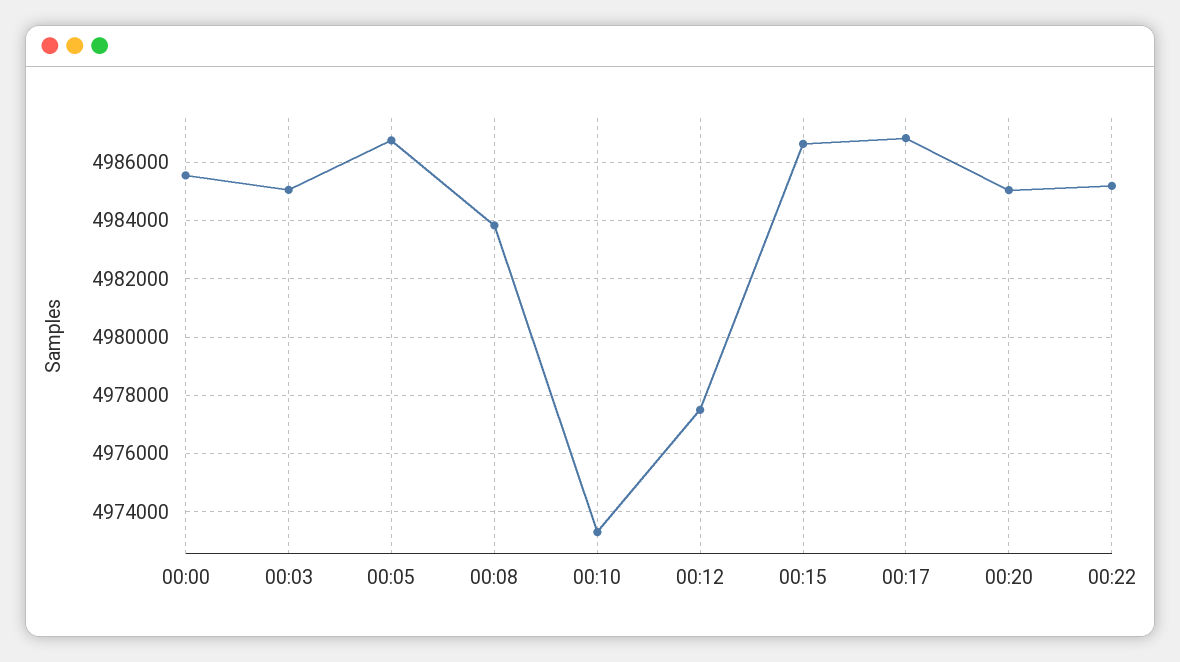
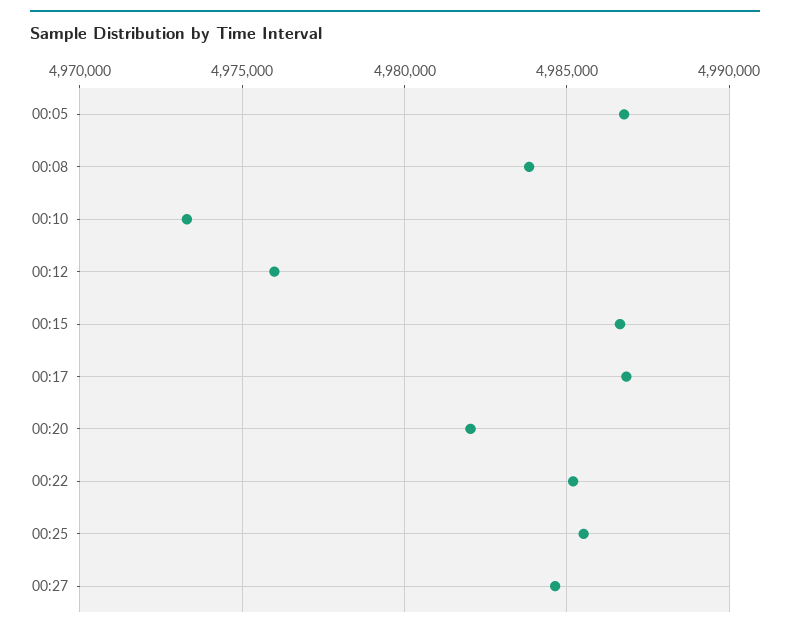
00:00: 4985500 -> none
00:03: 4985000 -> none
00:12: 4977500 -> 4976000
00:20: 4985000 -> 4982000
00:25: none -> 4985500
00:27: none -> 4984500

